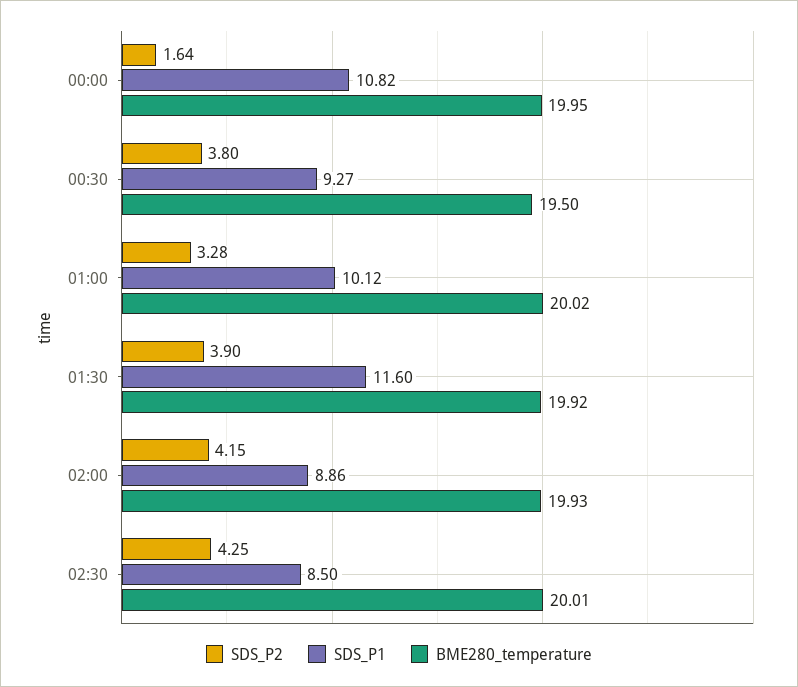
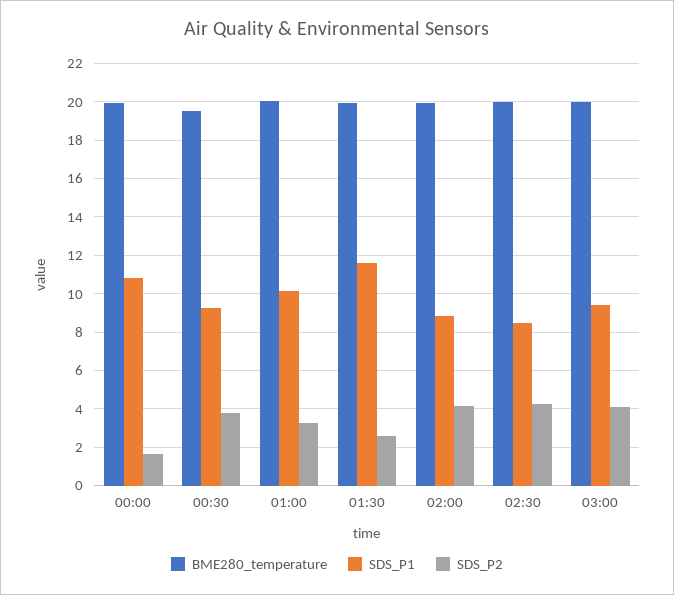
SDS_P2, 01:30: 3.9 -> 2.5
BME280_temperature, 03:00: none -> 20
SDS_P1, 03:00: none -> 9.5
SDS_P2, 03:00: none -> 4

